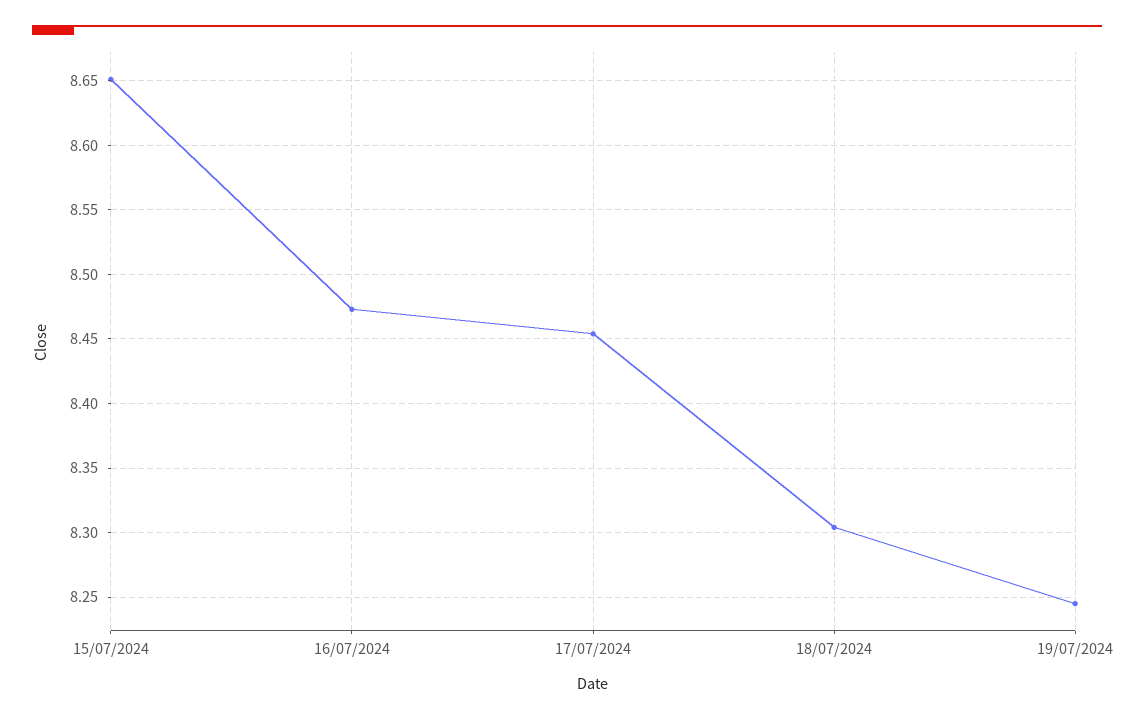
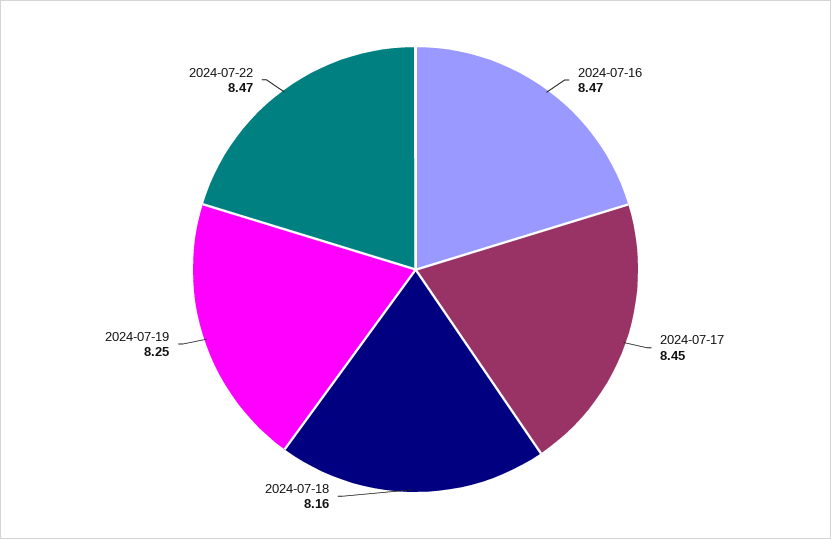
15/07/2024: 8.65 -> none
18/07/2024: 8.305 -> 8.16
2024-07-22: none -> 8.47

